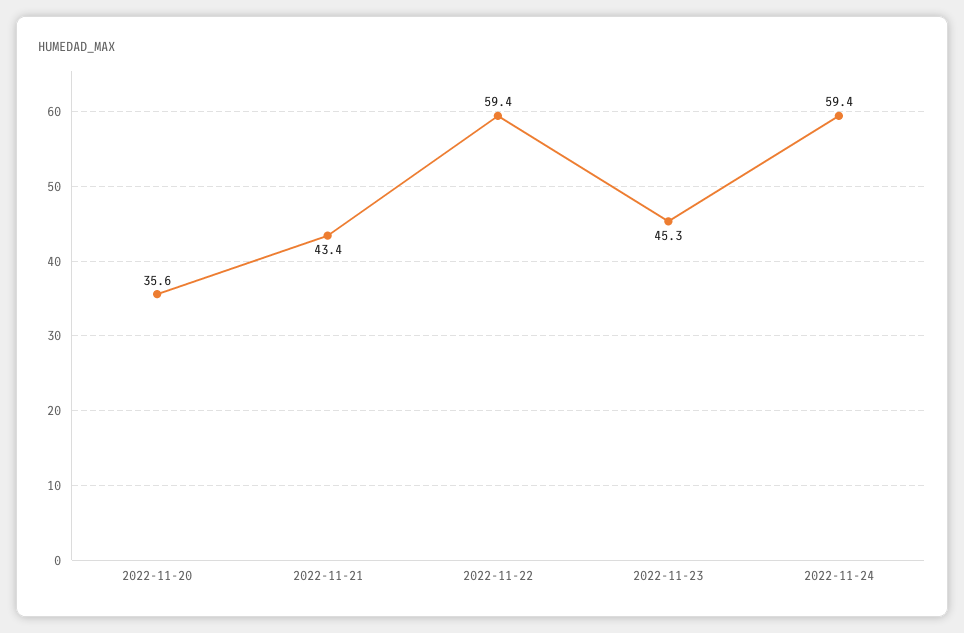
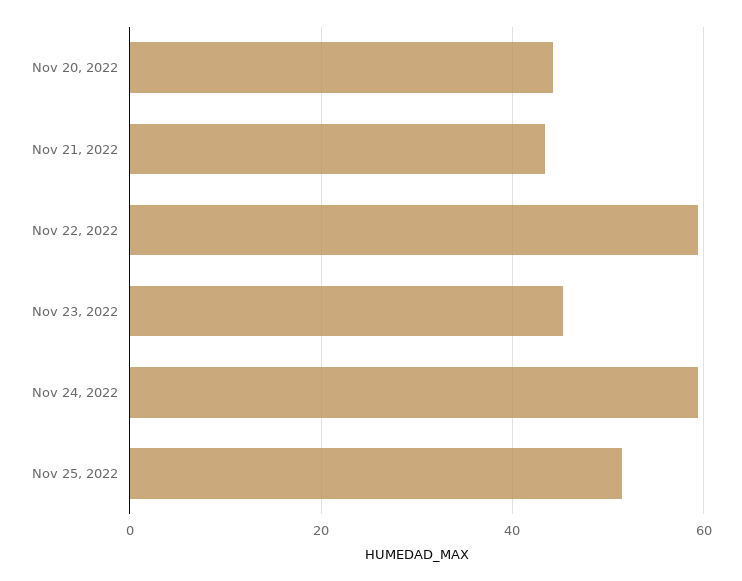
2022-11-20: 35.6 -> 44
Nov 25, 2022: none -> 52

